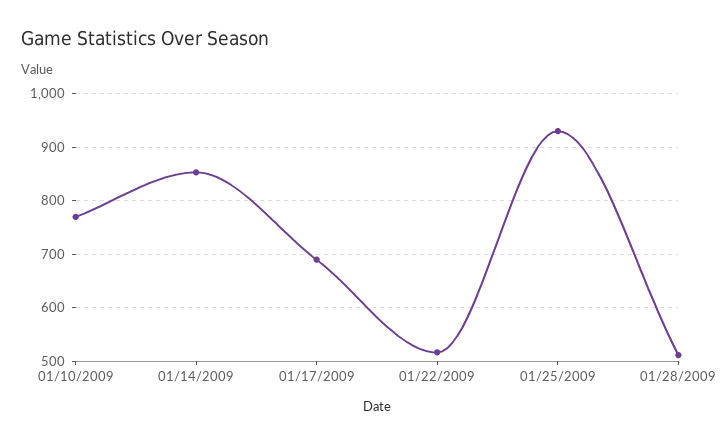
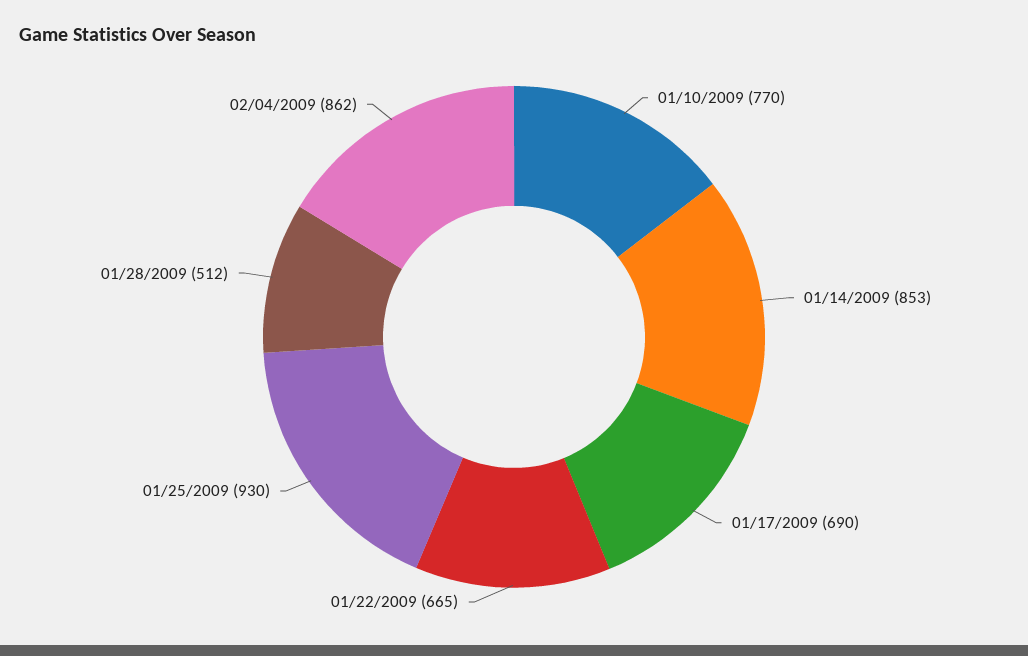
01/22/2009: 520 -> 665
02/04/2009: none -> 862

